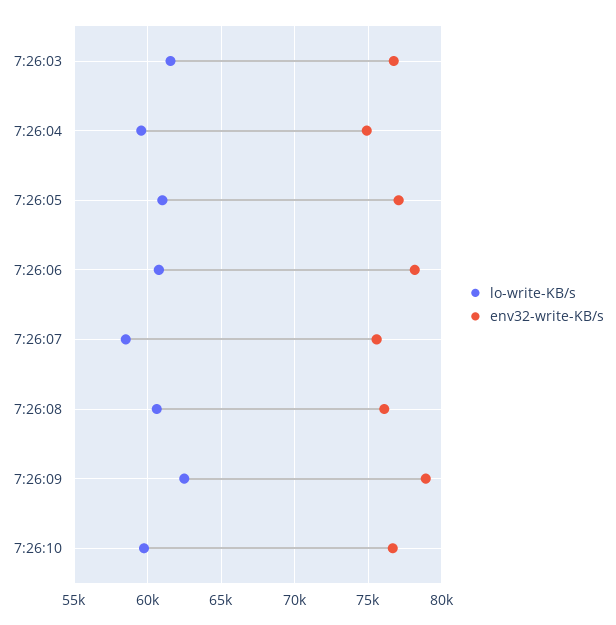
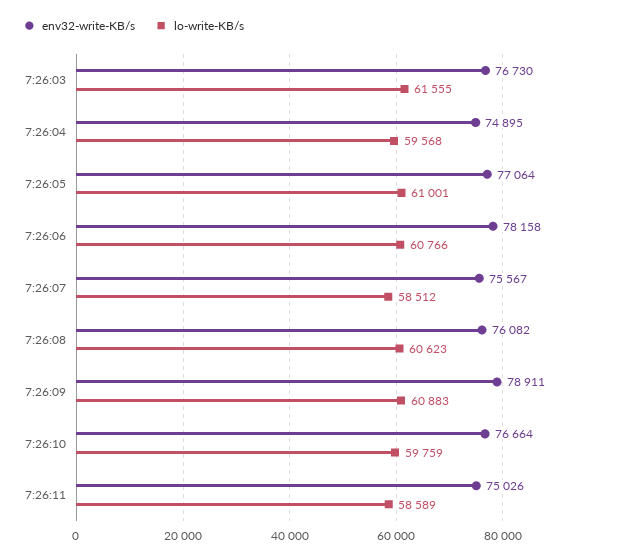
lo-write-KB/s, 7:26:09: 62500 -> 60883
env32-write-KB/s, 7:26:11: none -> 75026
lo-write-KB/s, 7:26:11: none -> 58589

